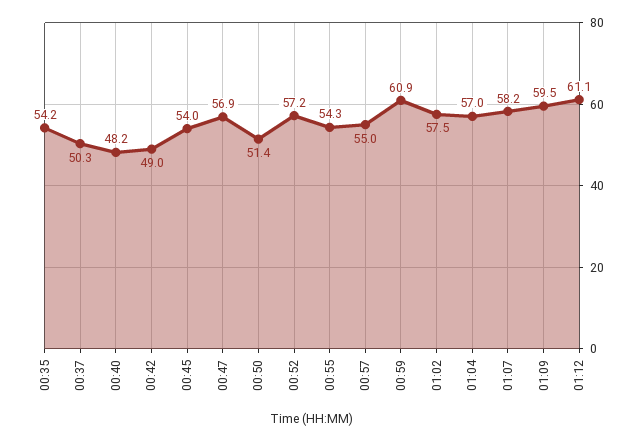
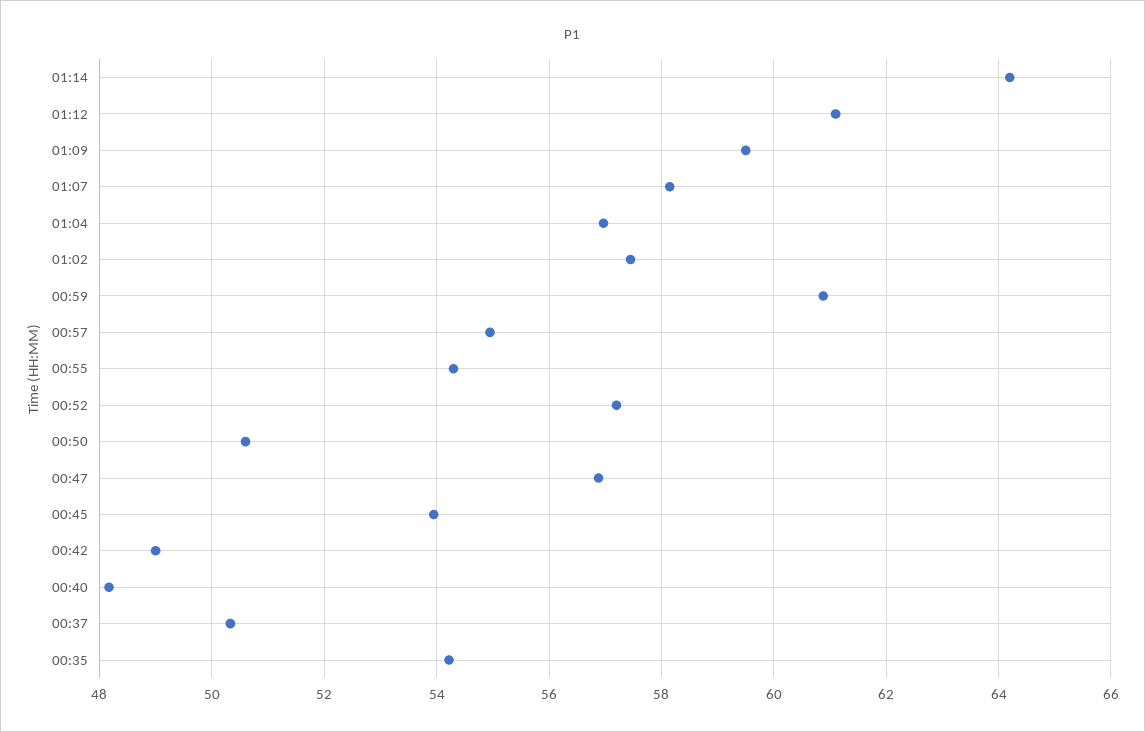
00:50: 51.4 -> 50.6
01:14: none -> 64.2

